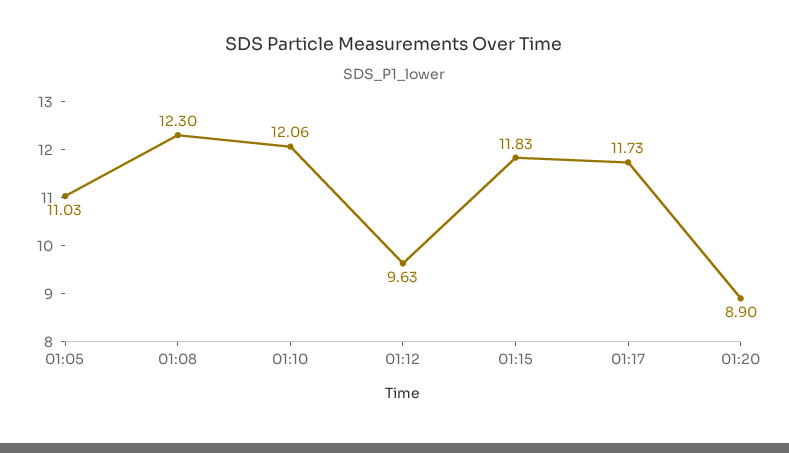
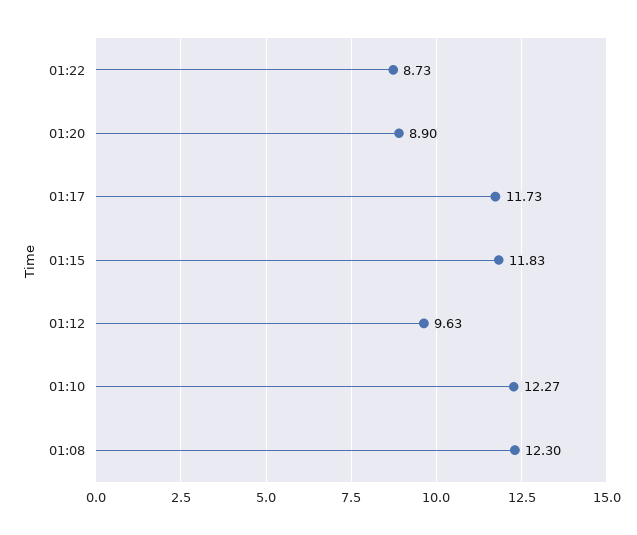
01:05: 11.03 -> none
01:10: 12.06 -> 12.27
01:22: none -> 8.73

